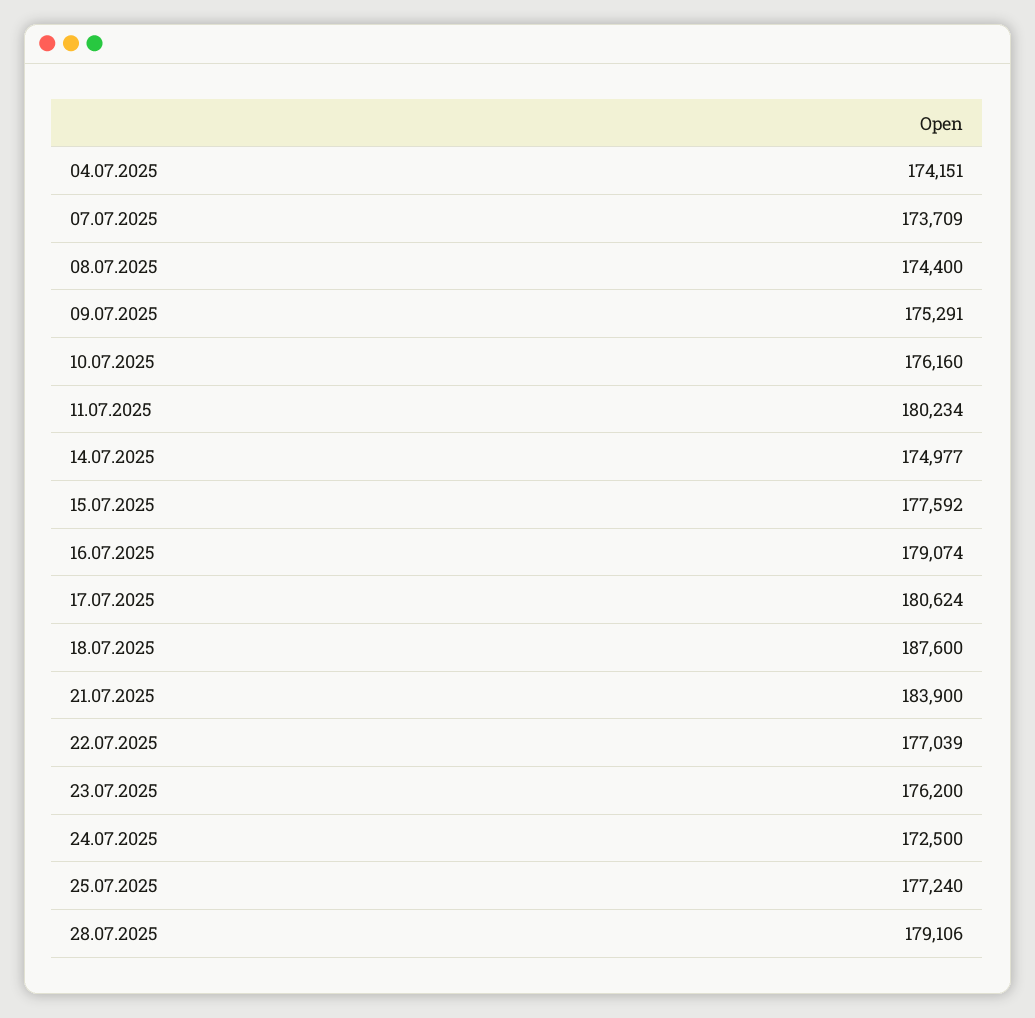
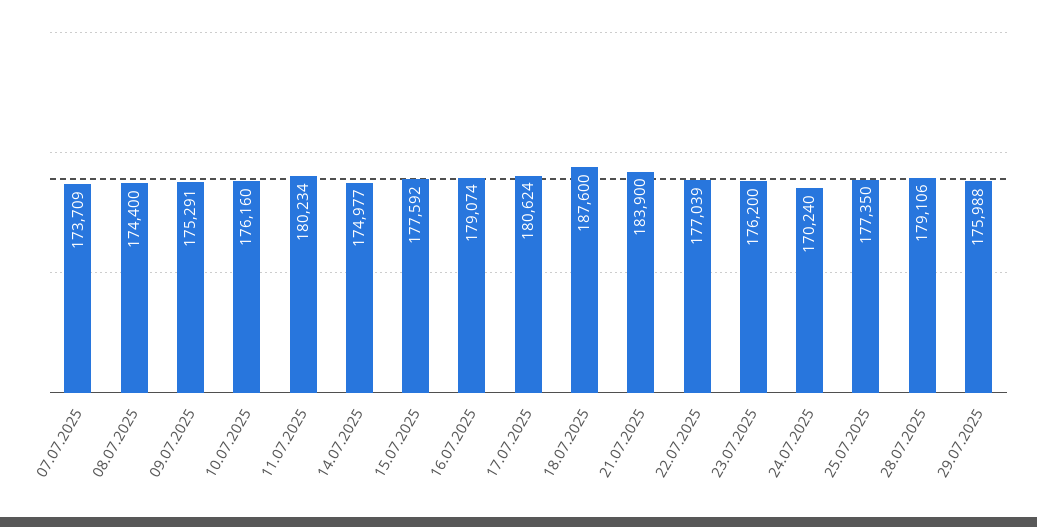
04.07.2025: 174151 -> none
24.07.2025: 172500 -> 170240
25.07.2025: 177240 -> 177350
29.07.2025: none -> 175988

